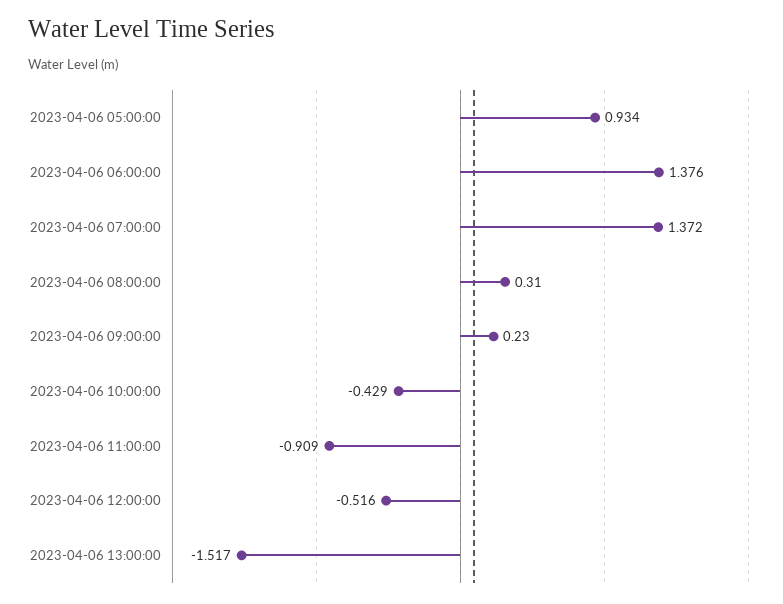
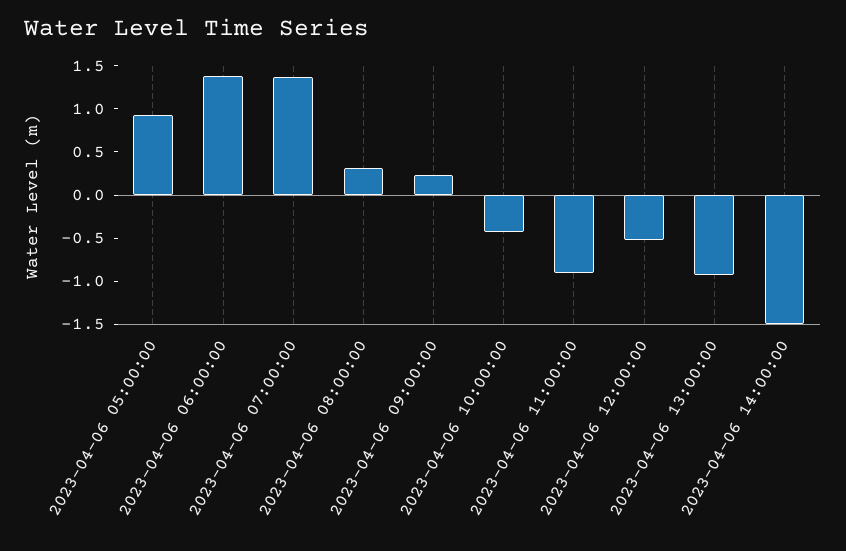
2023-04-06 13:00:00: -1.517 -> -0.9
2023-04-06 14:00:00: none -> -1.5

